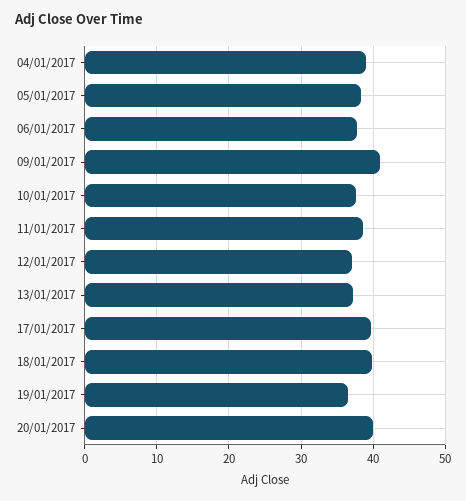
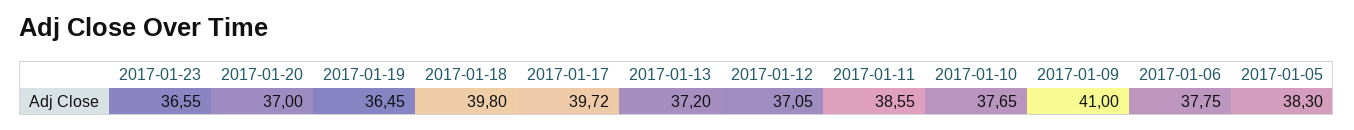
04/01/2017: 39 -> none
20/01/2017: 40 -> 37
2017-01-23: none -> 36.55

